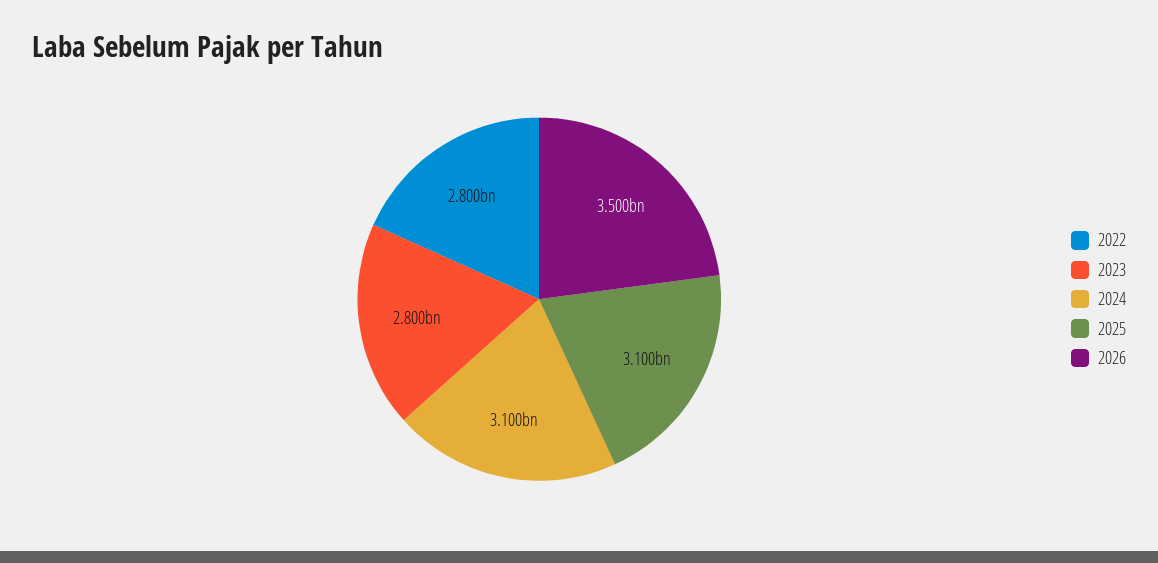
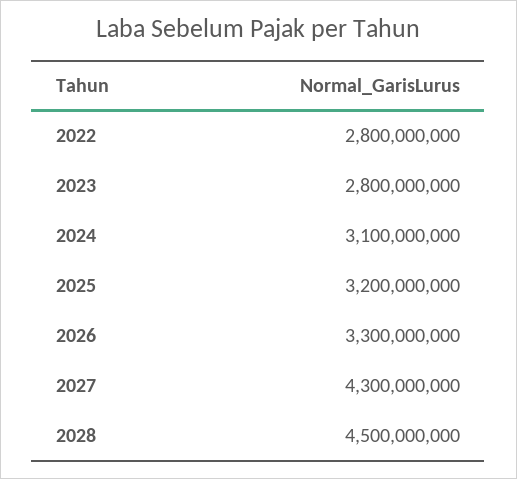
2025: 3100000000 -> 3200000000
2026: 3500000000 -> 3300000000
2027: none -> 4300000000
2028: none -> 4500000000

